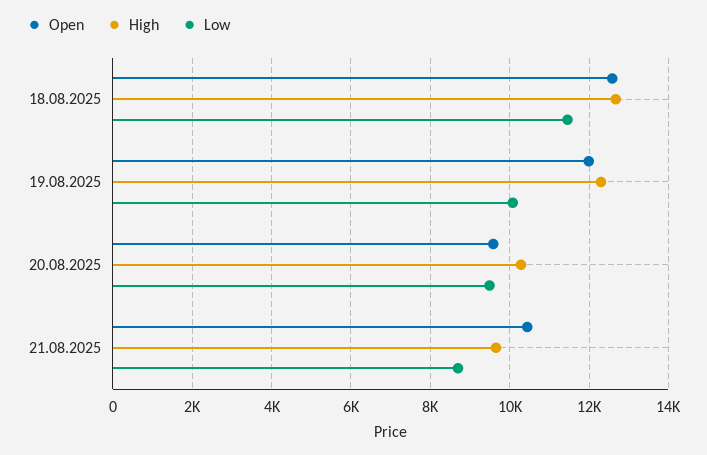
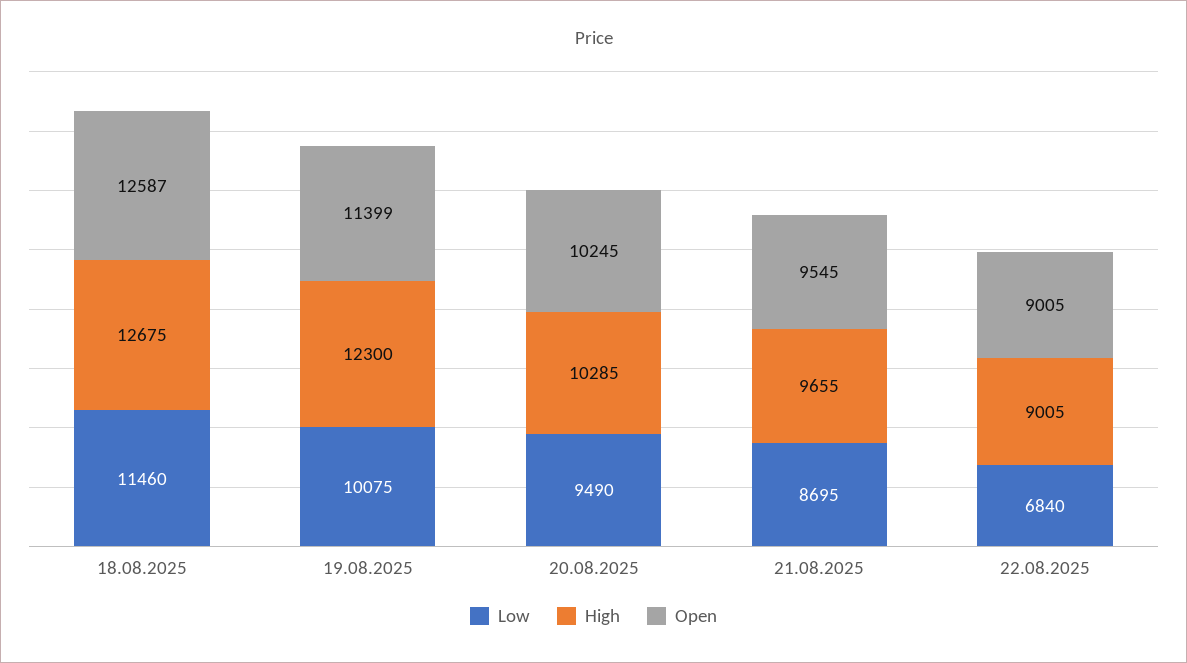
Open, 19.08.2025: 12000 -> 11399
Open, 20.08.2025: 9600 -> 10245
Open, 21.08.2025: 10400 -> 9545
Low, 22.08.2025: none -> 6840
High, 22.08.2025: none -> 9005
Open, 22.08.2025: none -> 9005

